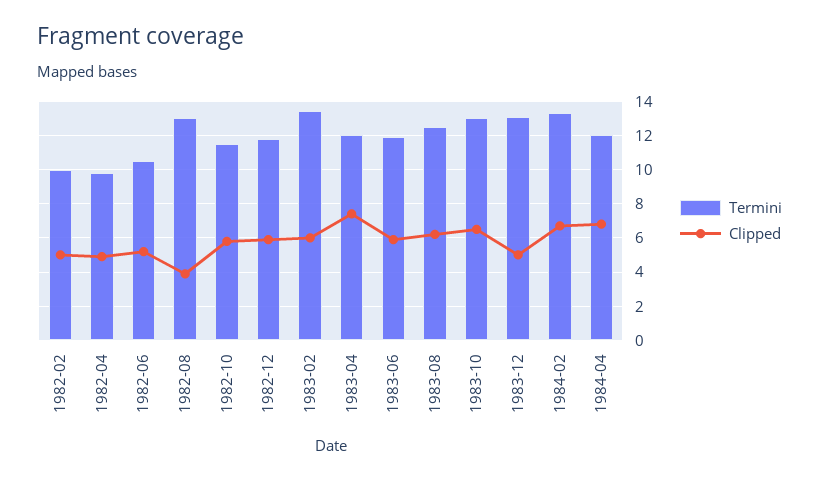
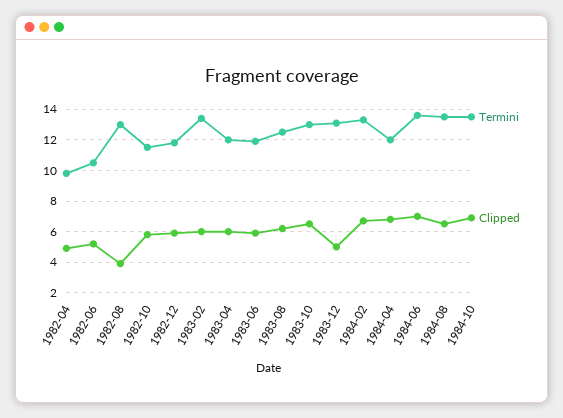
Termini, 1982-02: 10 -> none
Clipped, 1982-02: 5 -> none
Clipped, 1983-04: 7.5 -> 6
Termini, 1984-06: none -> 13.5
Clipped, 1984-06: none -> 7
Termini, 1984-08: none -> 13.5
Clipped, 1984-08: none -> 6.5
Termini, 1984-10: none -> 13.5
Clipped, 1984-10: none -> 7

